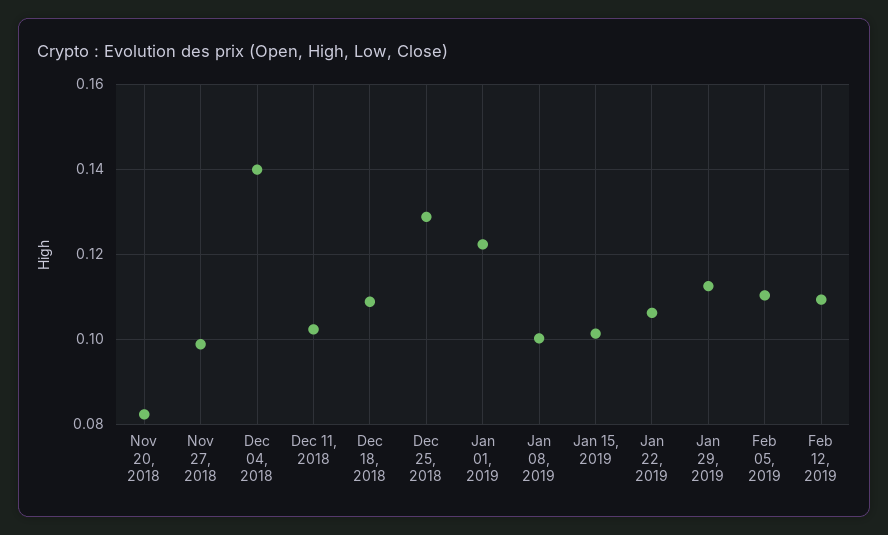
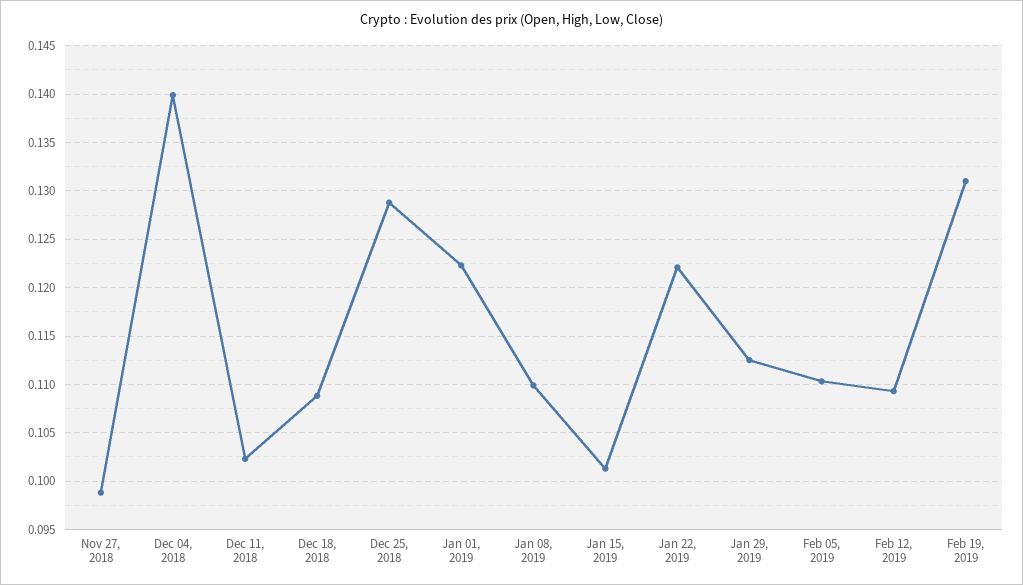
Nov 20, 2018: 0.082 -> none
Jan 08, 2019: 0.1 -> 0.11
Jan 22, 2019: 0.106 -> 0.122
Feb 19, 2019: none -> 0.131

